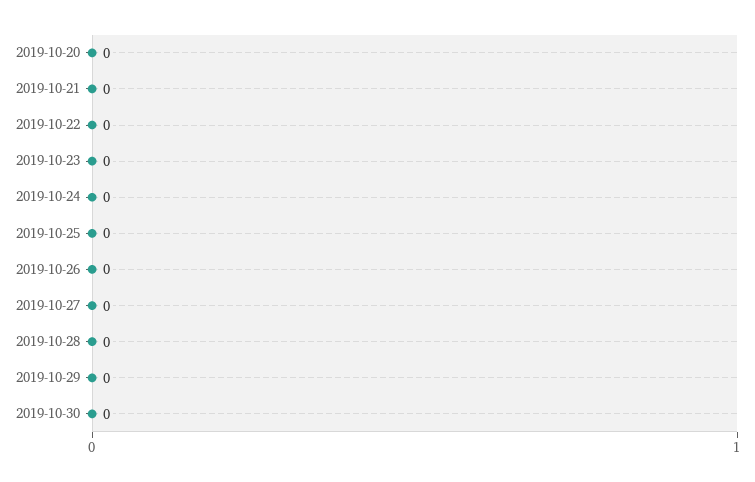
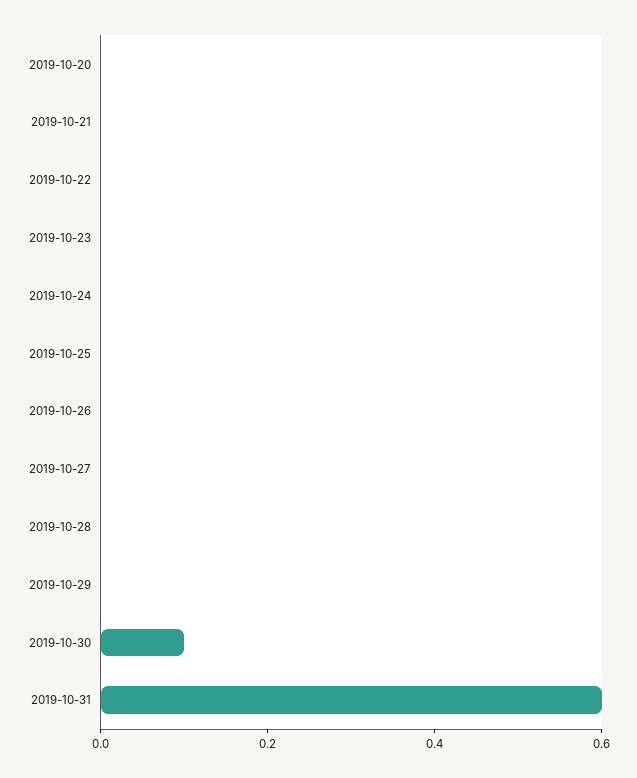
2019-10-30: 0 -> 0.1
2019-10-31: none -> 0.6

